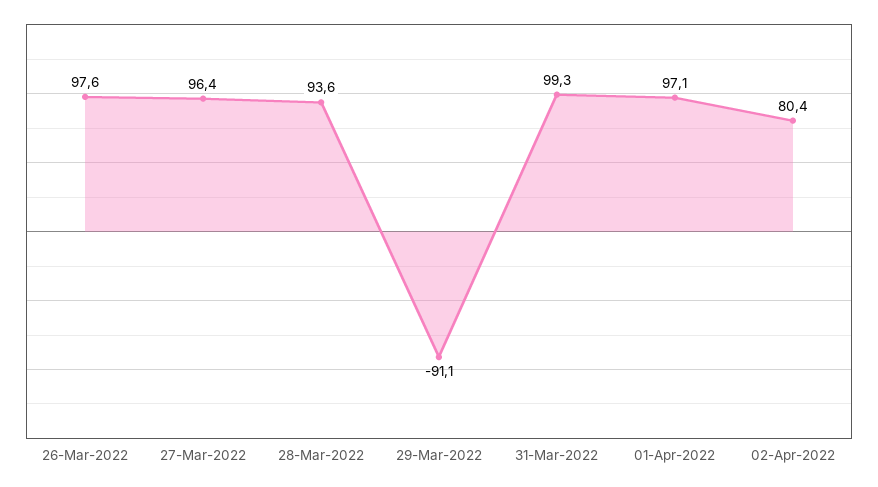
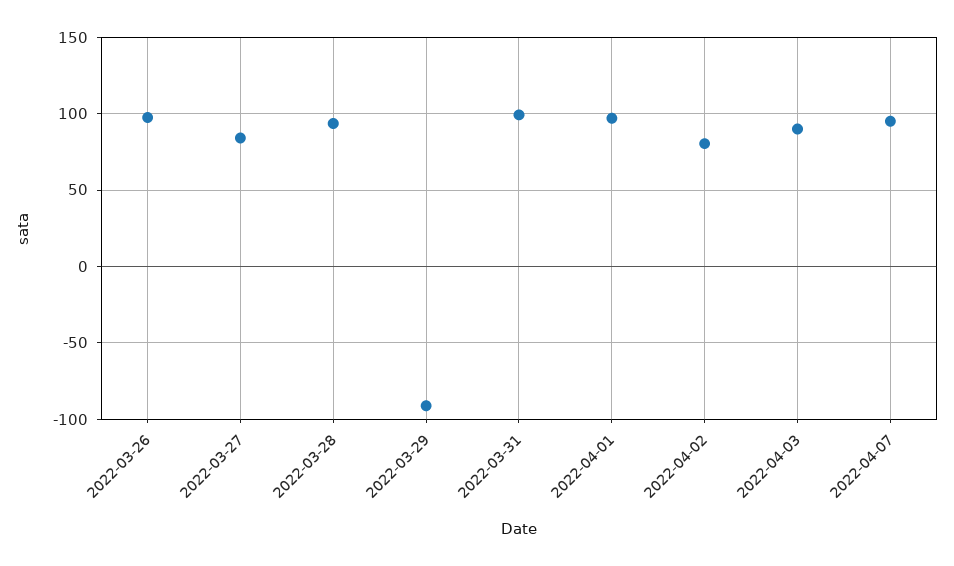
27-Mar-2022: 96.4 -> 85
2022-04-03: none -> 90
2022-04-07: none -> 95

